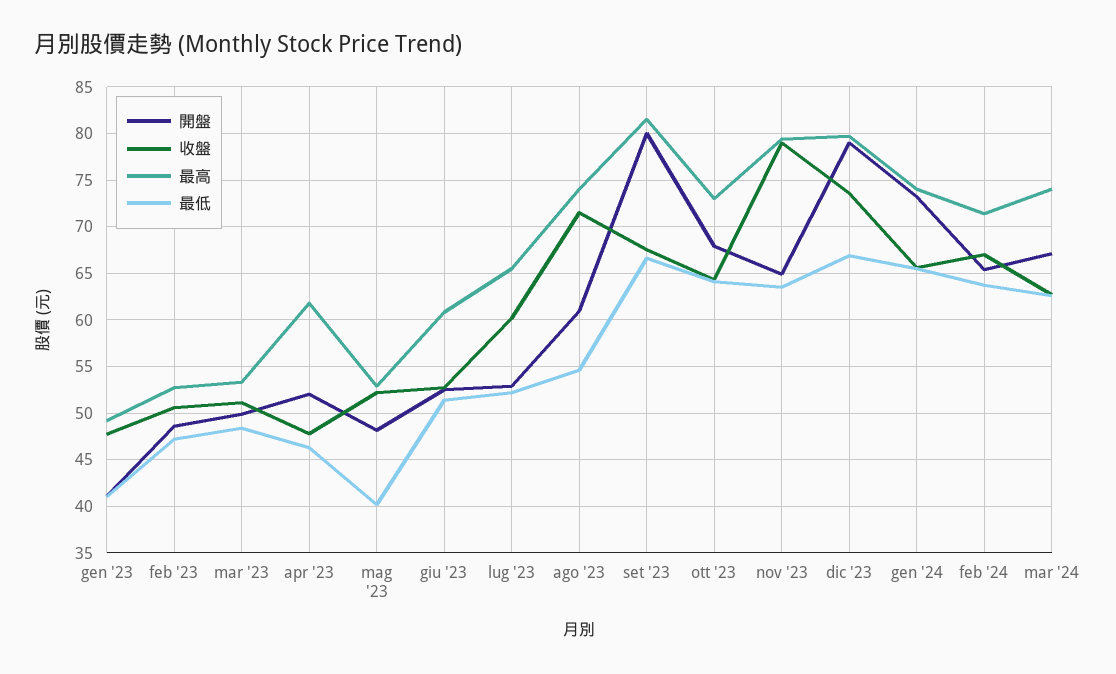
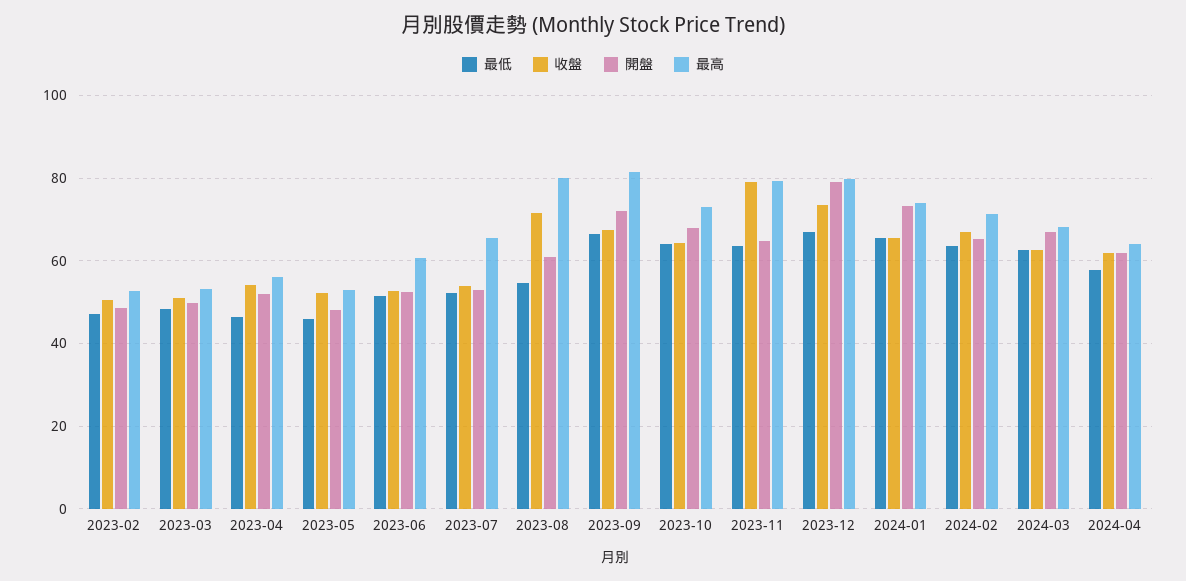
開盤, gen '23: 41 -> none
收盤, gen '23: 48 -> none
最高, gen '23: 49 -> none
最低, gen '23: 41 -> none
收盤, apr '23: 48 -> 54
最高, apr '23: 62 -> 56
最低, mag '23: 40 -> 46
收盤, lug '23: 60 -> 54
最高, ago '23: 74 -> 80
開盤, set '23: 80 -> 72
最高, mar '24: 74 -> 68
最低, 2024-04: none -> 58
收盤, 2024-04: none -> 62
開盤, 2024-04: none -> 62
最高, 2024-04: none -> 64

